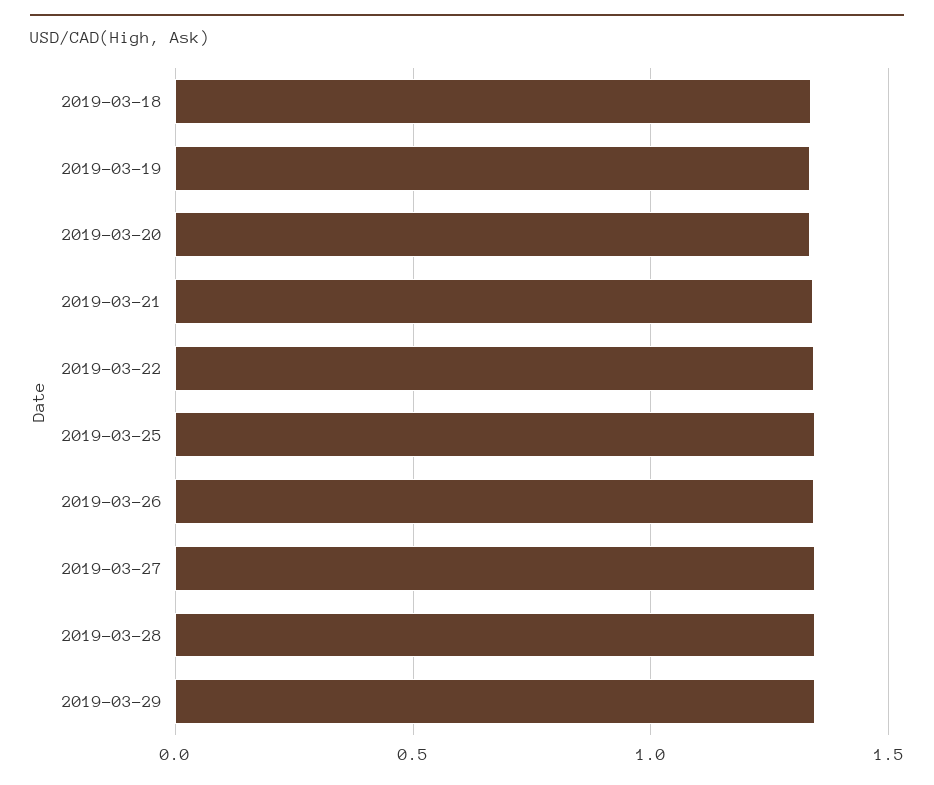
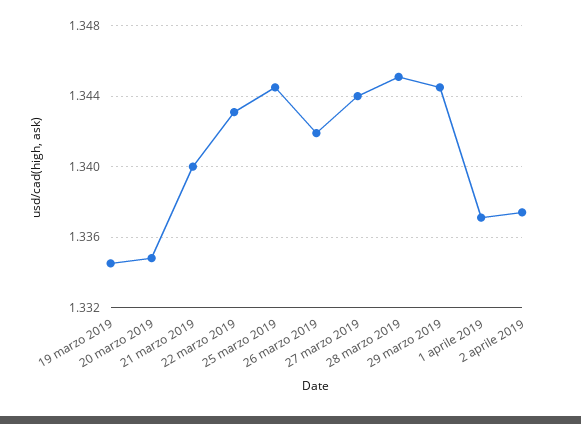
2019-03-18: 1.35 -> none
1 aprile 2019: none -> 1.337
2 aprile 2019: none -> 1.3375

